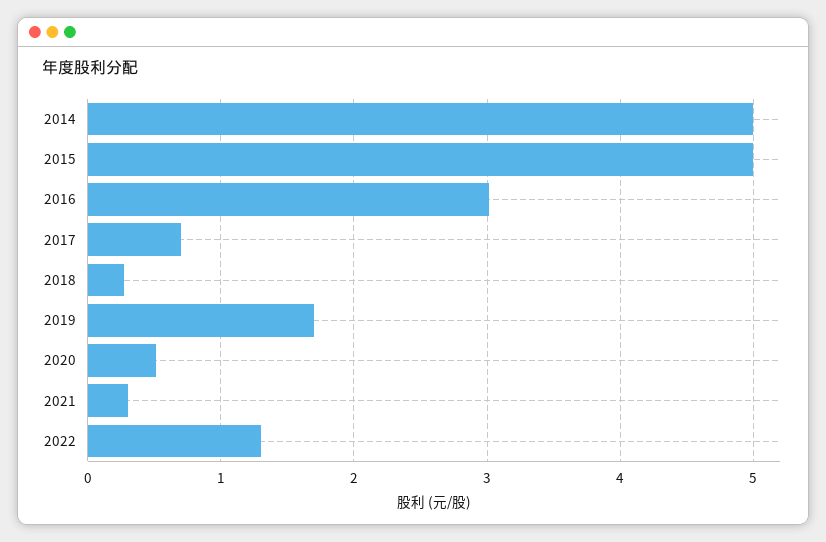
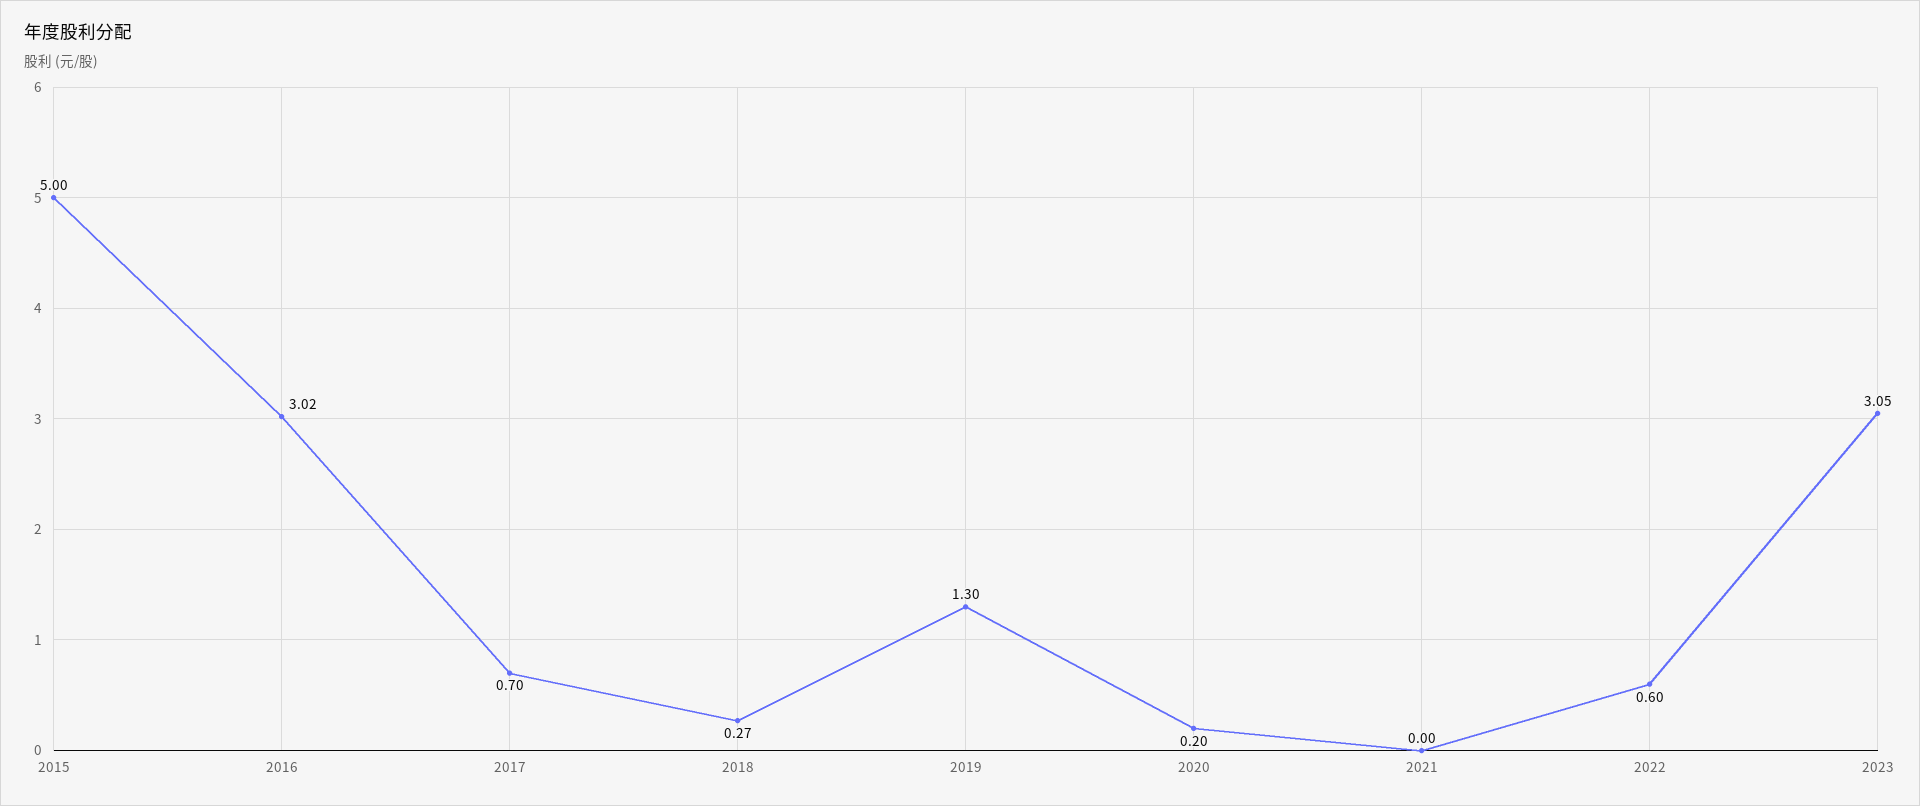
2014: 5 -> none
2019: 1.7 -> 1.3
2020: 0.5 -> 0.2
2021: 0.3 -> 0
2022: 1.3 -> 0.6
2023: none -> 3.05

